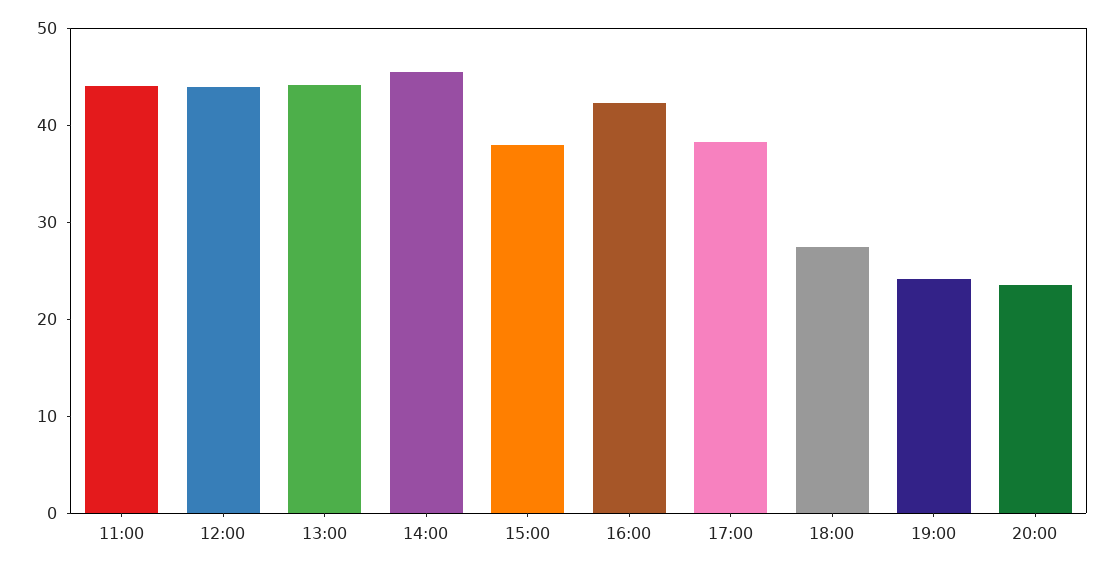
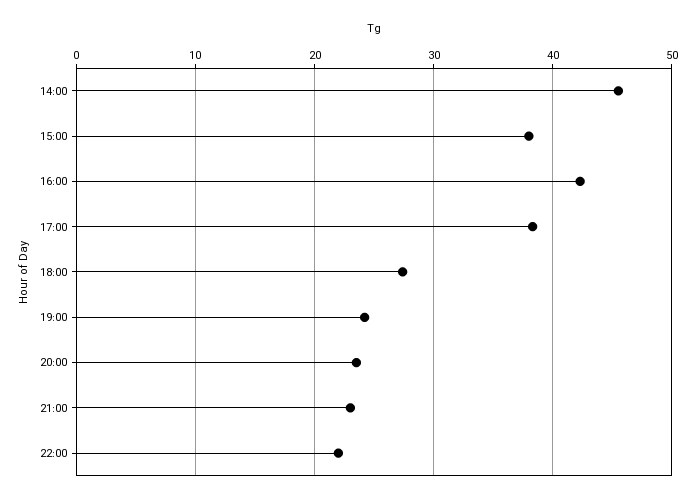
11:00: 44 -> none
12:00: 44 -> none
13:00: 44 -> none
21:00: none -> 23
22:00: none -> 22

